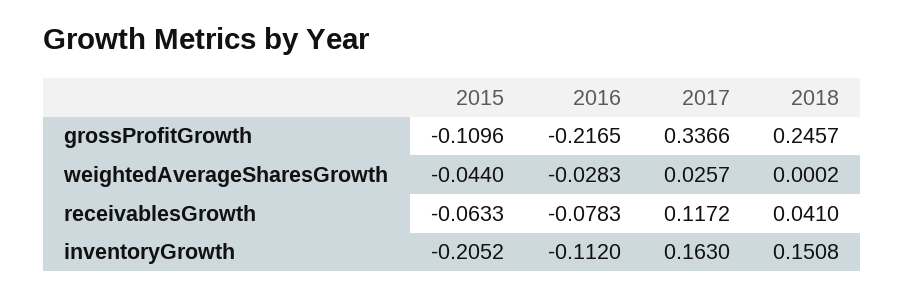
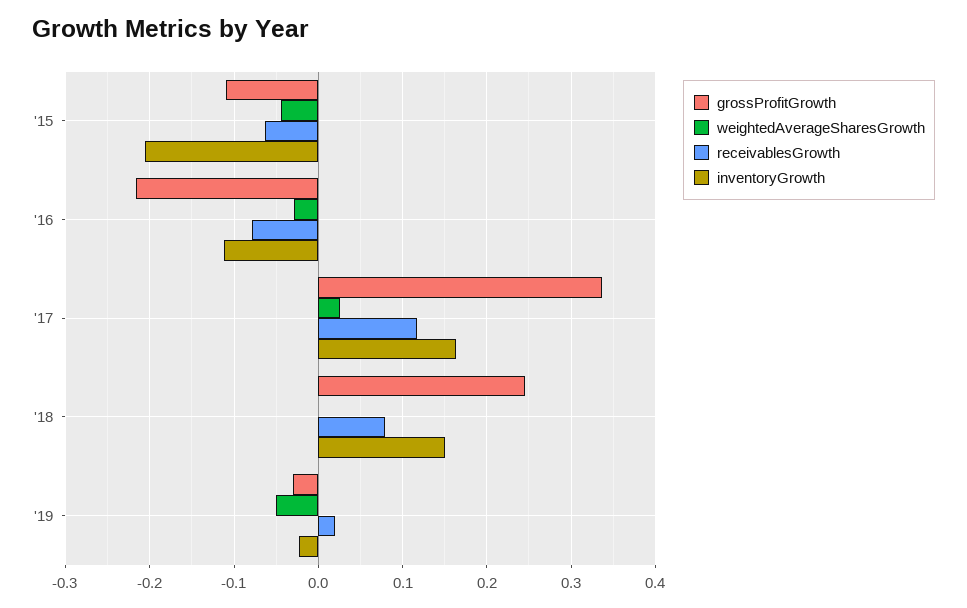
receivablesGrowth, 2018: 0.041 -> 0.08
grossProfitGrowth, '19: none -> -0.03
weightedAverageSharesGrowth, '19: none -> -0.05
receivablesGrowth, '19: none -> 0.02
inventoryGrowth, '19: none -> -0.02

